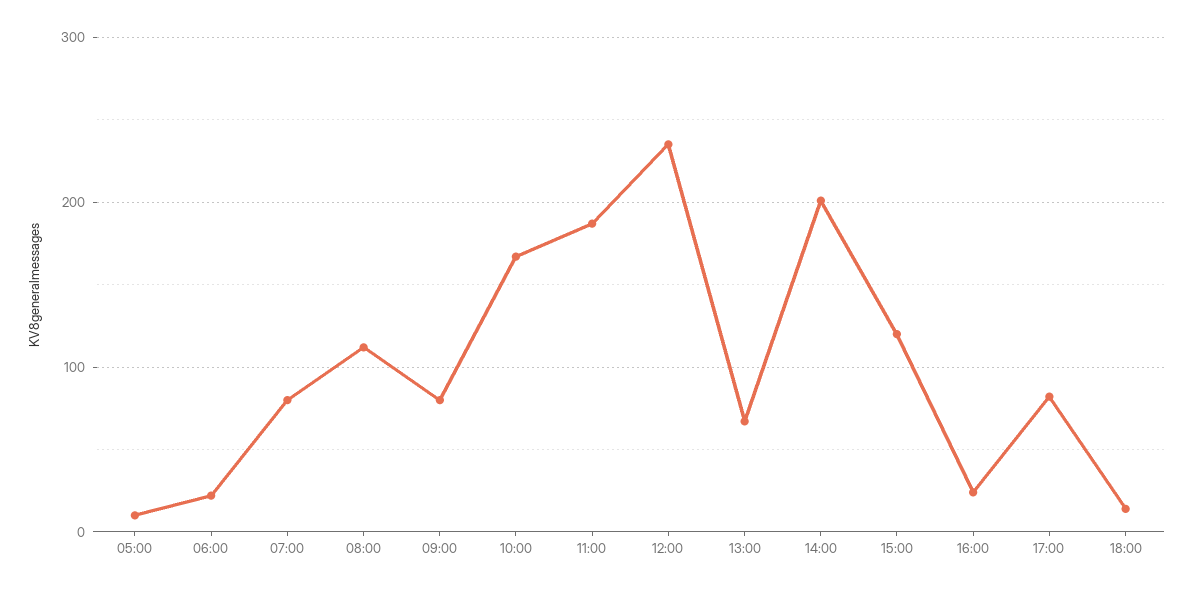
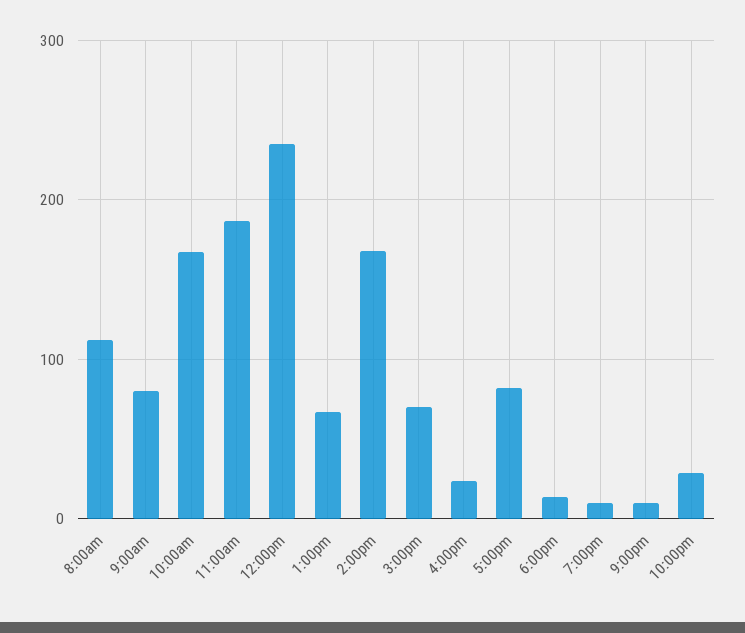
05:00: 10 -> none
06:00: 20 -> none
07:00: 80 -> none
14:00: 200 -> 170
15:00: 120 -> 70
7:00pm: none -> 10
9:00pm: none -> 10
10:00pm: none -> 30

